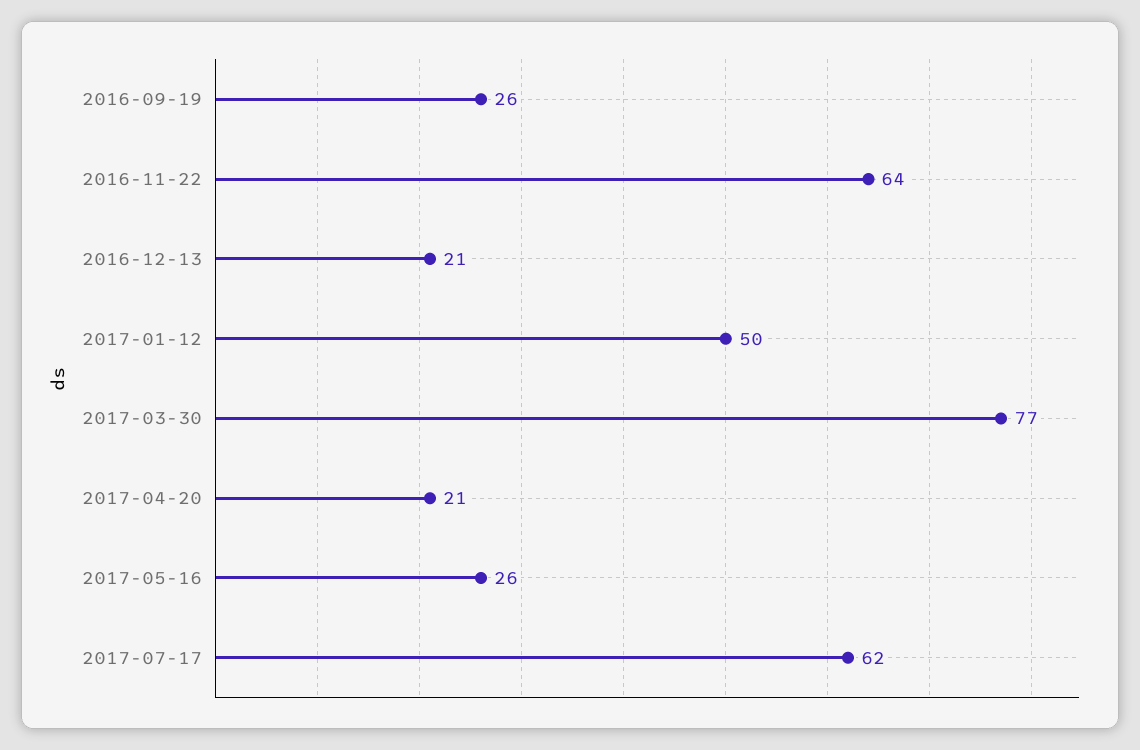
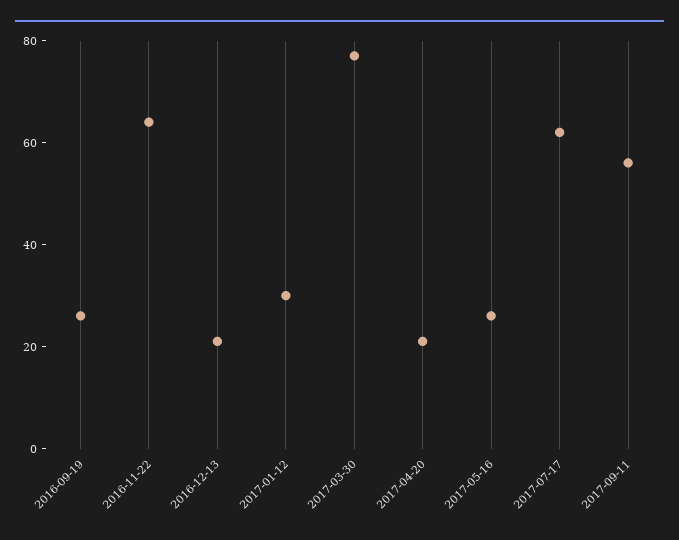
2017-01-12: 50 -> 30
2017-09-11: none -> 55

